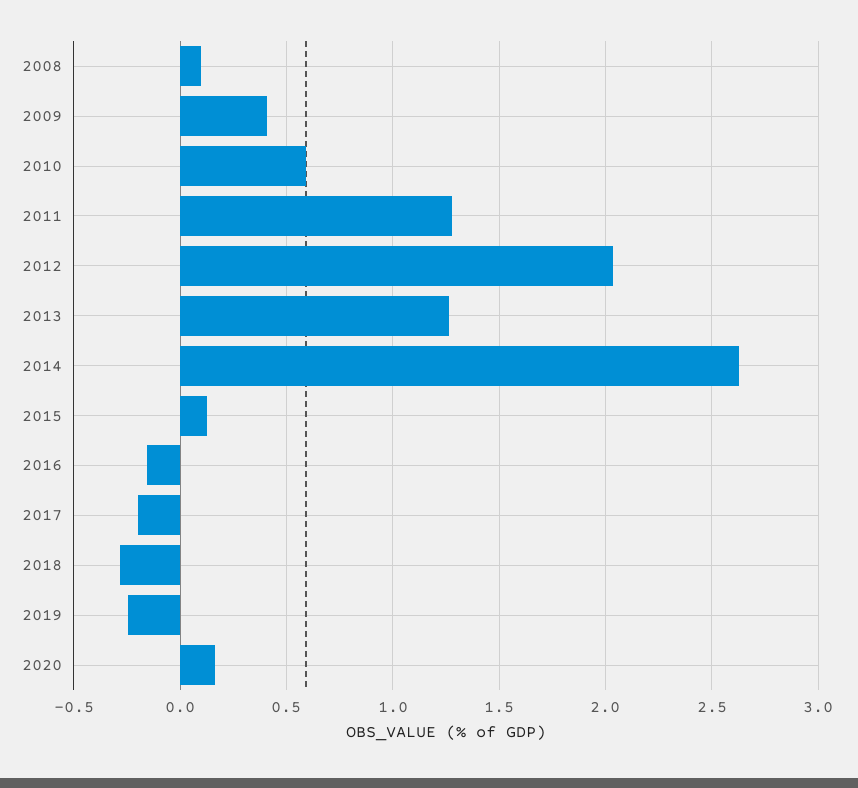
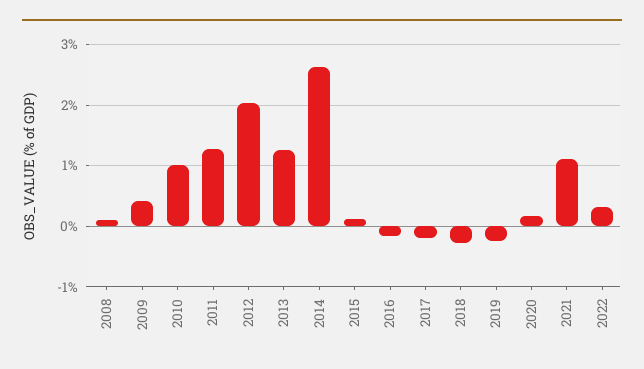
2010: 0.6 -> 1
2021: none -> 1.1
2022: none -> 0.3

